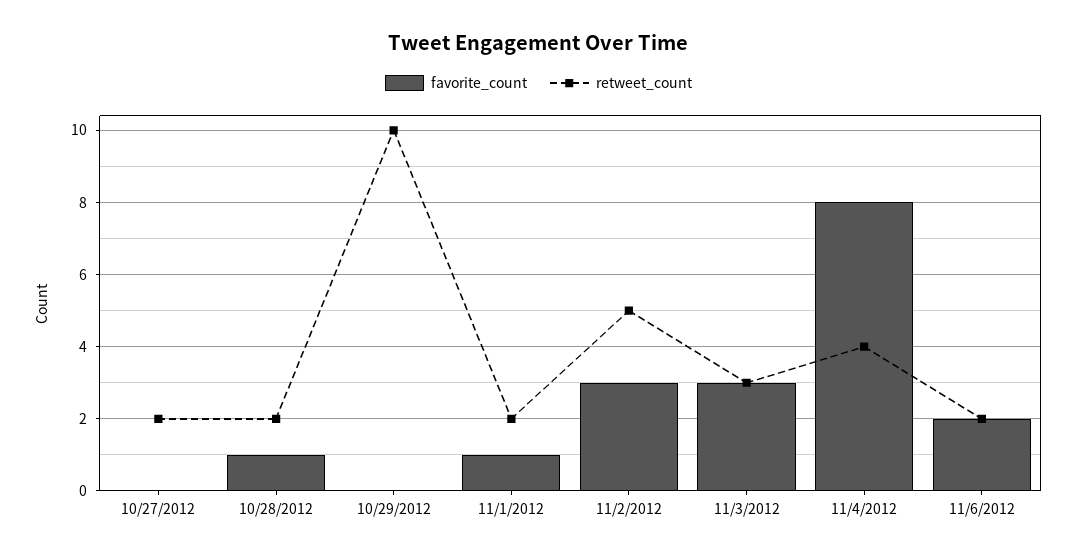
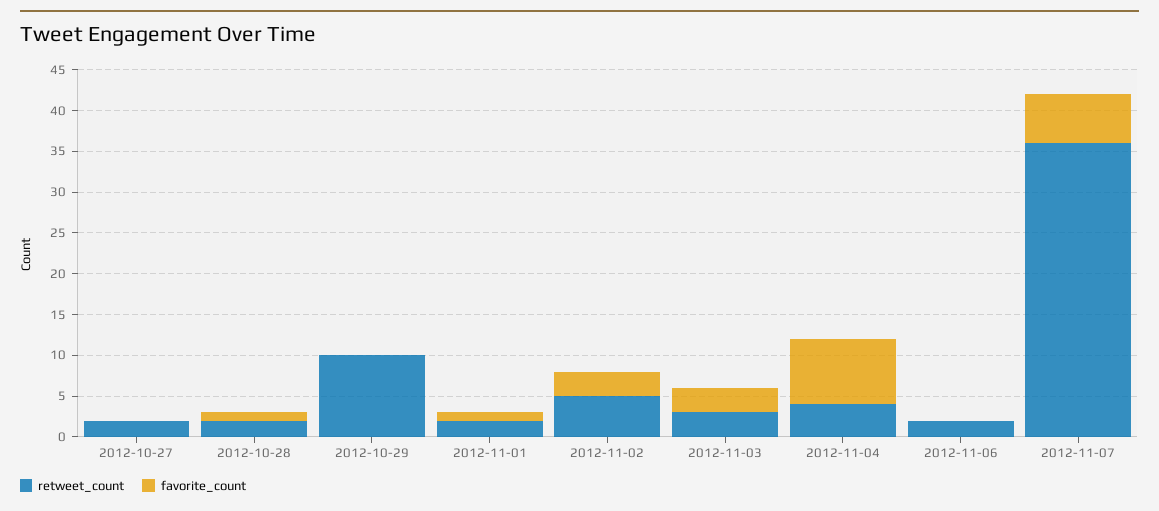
favorite_count, 11/6/2012: 2 -> 0
retweet_count, 2012-11-07: none -> 36
favorite_count, 2012-11-07: none -> 6

